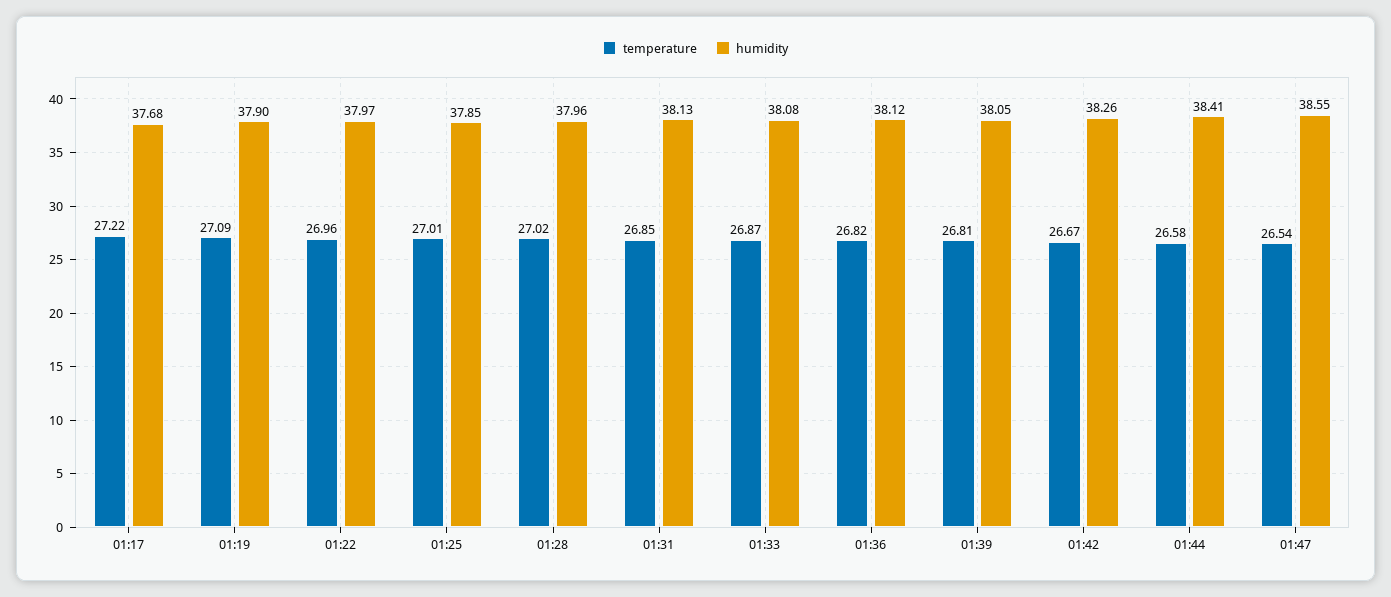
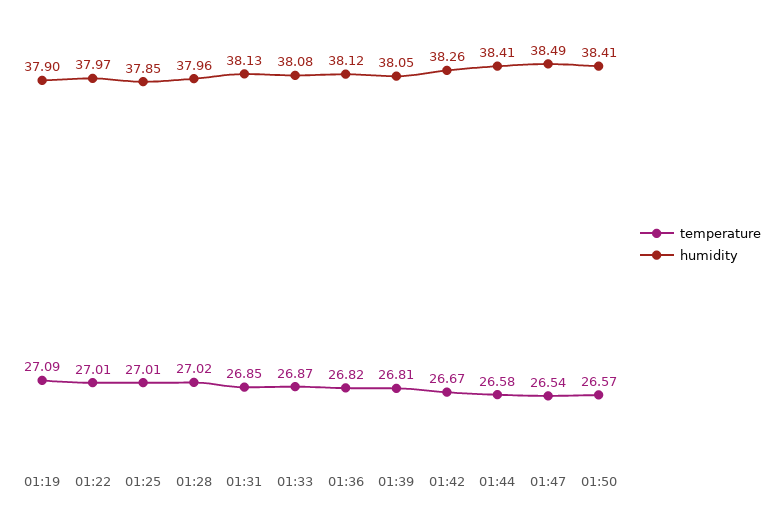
temperature, 01:17: 27.22 -> none
humidity, 01:17: 37.68 -> none
temperature, 01:22: 26.96 -> 27.01
humidity, 01:47: 38.55 -> 38.49
temperature, 01:50: none -> 26.57
humidity, 01:50: none -> 38.41

